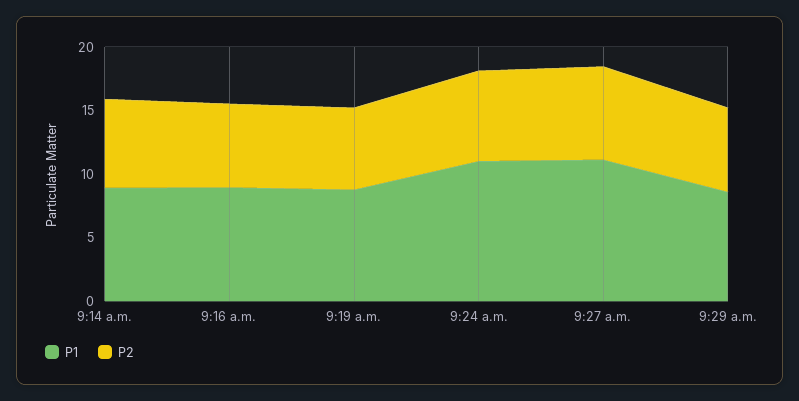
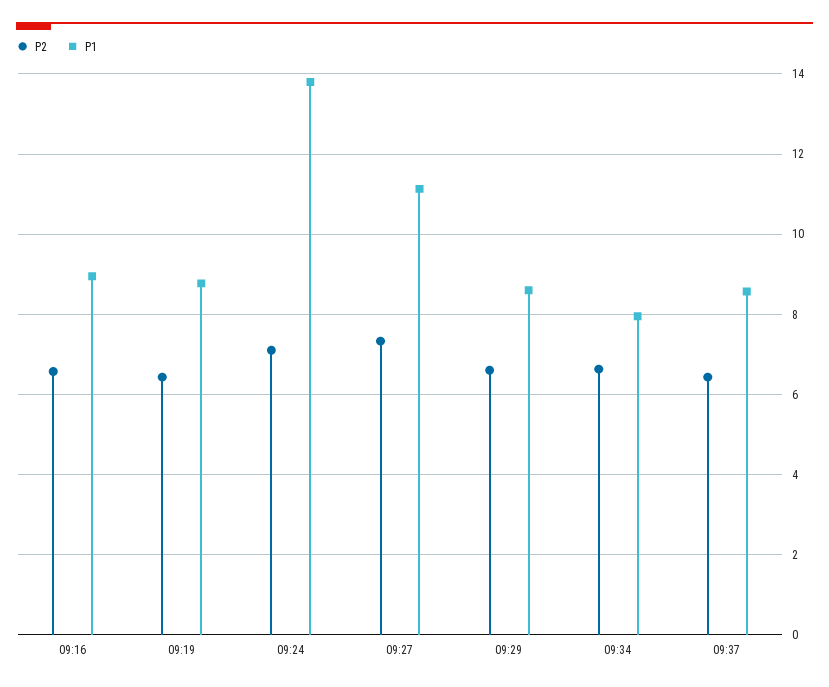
P1, 9:14 a.m.: 9 -> none
P2, 9:14 a.m.: 7 -> none
P1, 9:24 a.m.: 11 -> 13.8
P2, 09:34: none -> 6.6
P1, 09:34: none -> 8
P2, 09:37: none -> 6.4
P1, 09:37: none -> 8.6

